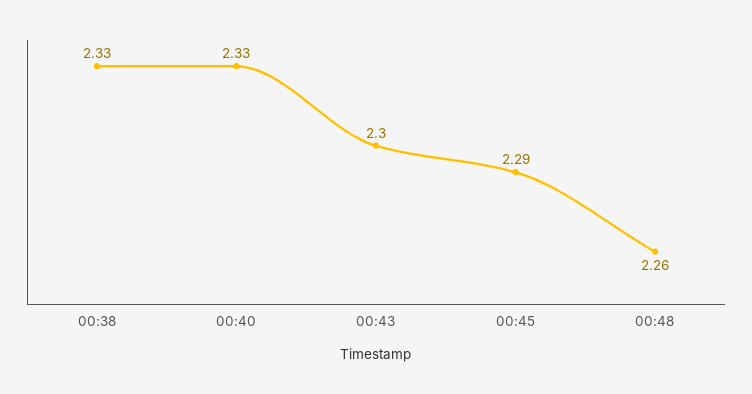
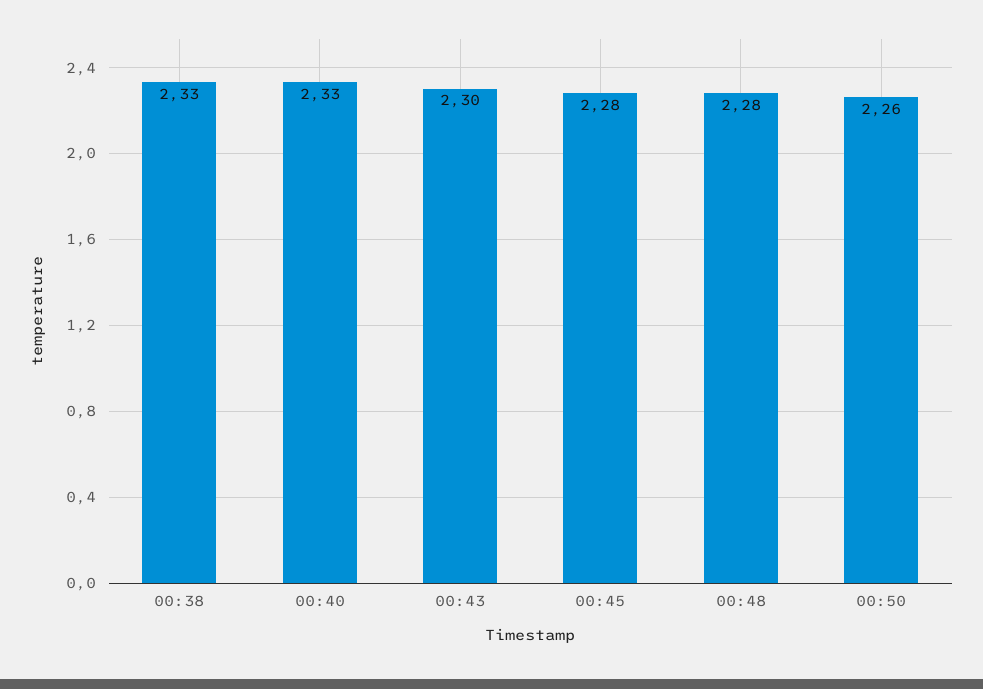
00:45: 2.29 -> 2.28
00:48: 2.26 -> 2.28
00:50: none -> 2.26

